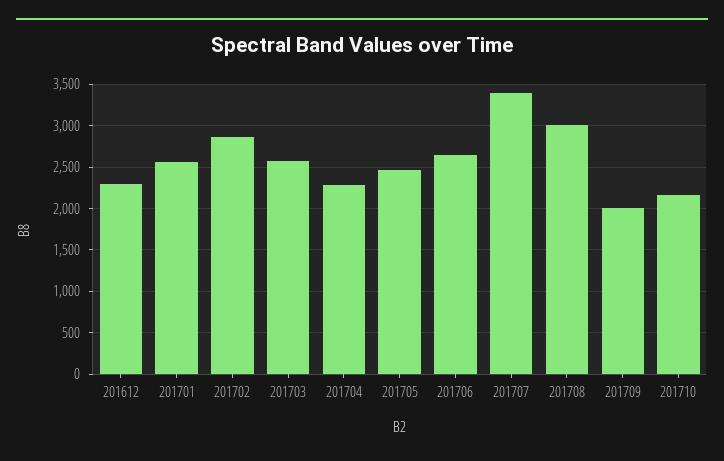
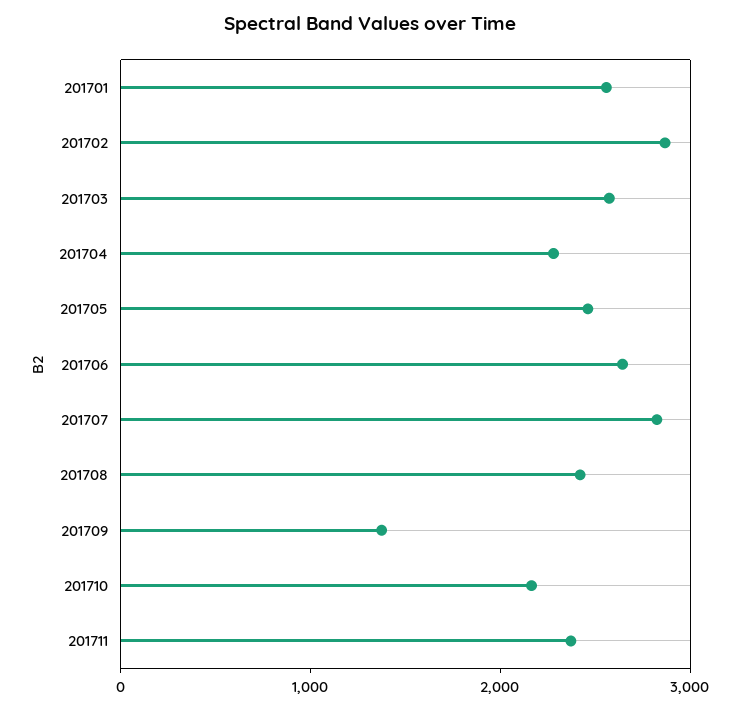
201612: 2300 -> none
201707: 3400 -> 2800
201708: 3000 -> 2400
201709: 2000 -> 1400
201711: none -> 2400

